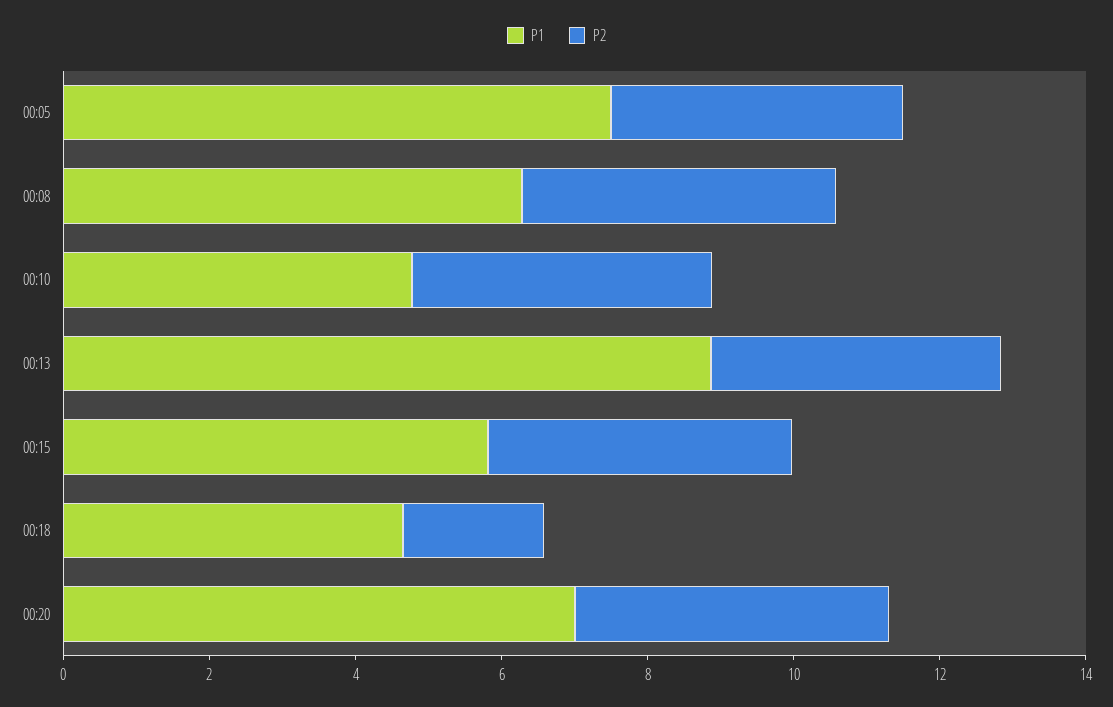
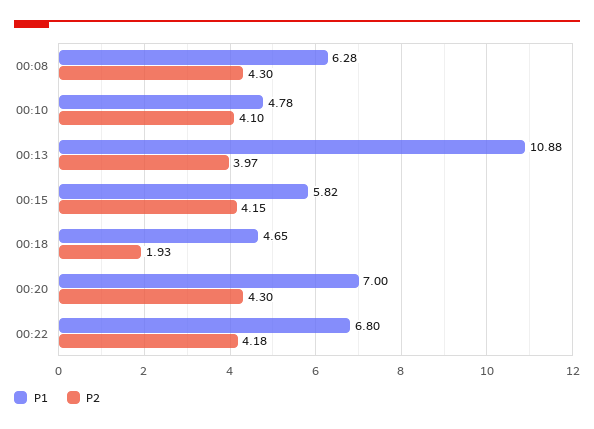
P1, 00:05: 7.5 -> none
P2, 00:05: 4 -> none
P1, 00:13: 9 -> 10.88
P1, 00:22: none -> 6.8
P2, 00:22: none -> 4.18

